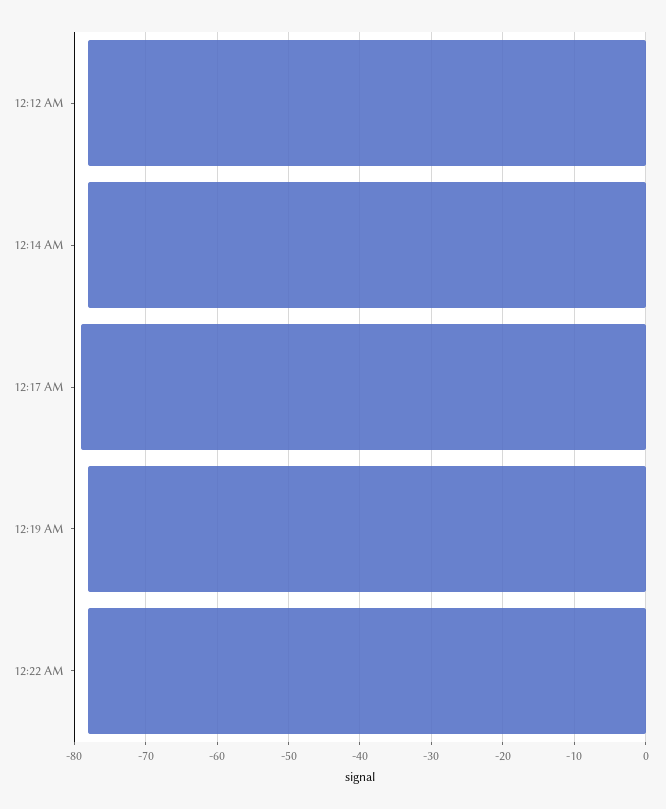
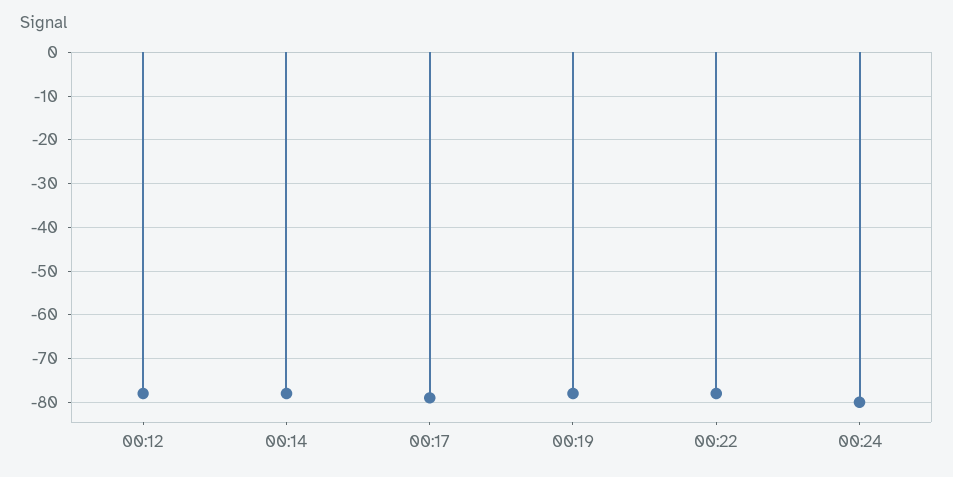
00:24: none -> -80

